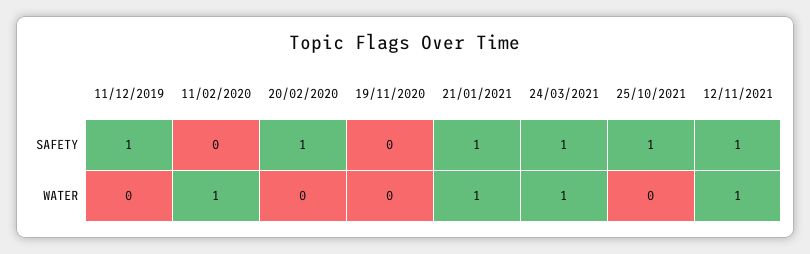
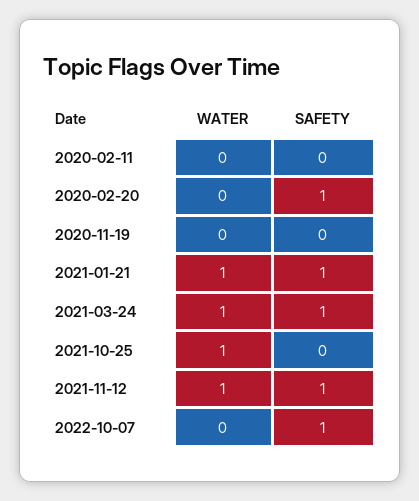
11/12/2019, SAFETY: 1 -> none
25/10/2021, SAFETY: 1 -> 0
11/12/2019, WATER: 0 -> none
11/02/2020, WATER: 1 -> 0
25/10/2021, WATER: 0 -> 1
2022-10-07, WATER: none -> 0
2022-10-07, SAFETY: none -> 1

